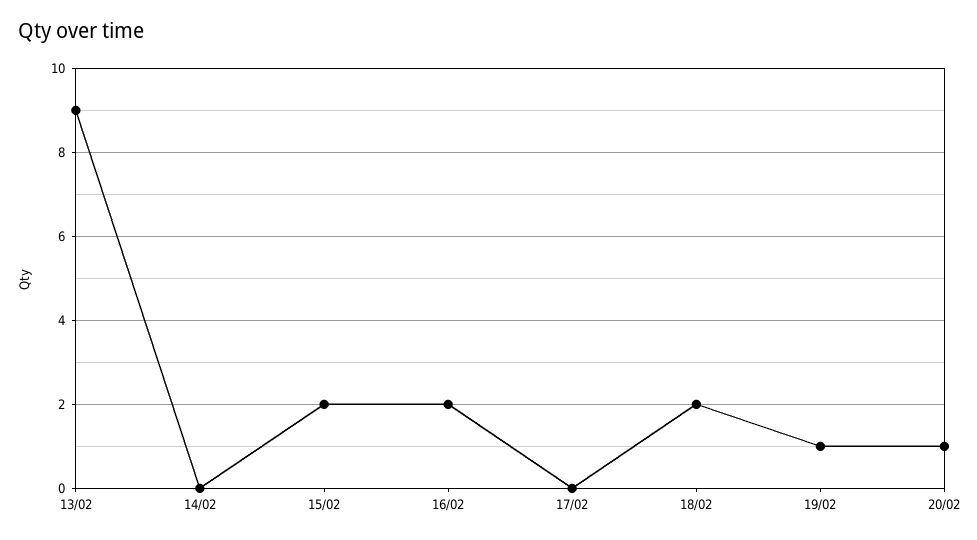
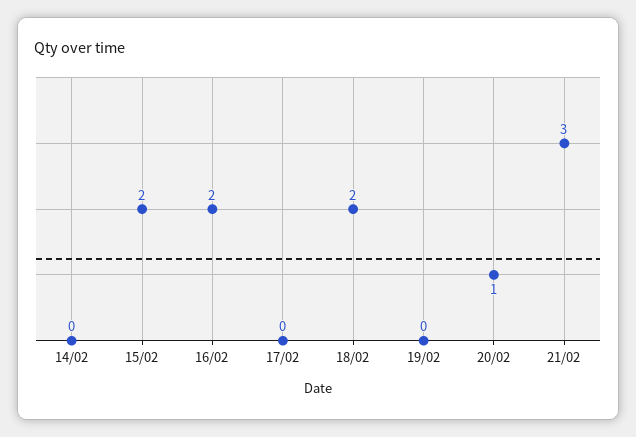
13/02: 9 -> none
19/02: 1 -> 0
21/02: none -> 3

